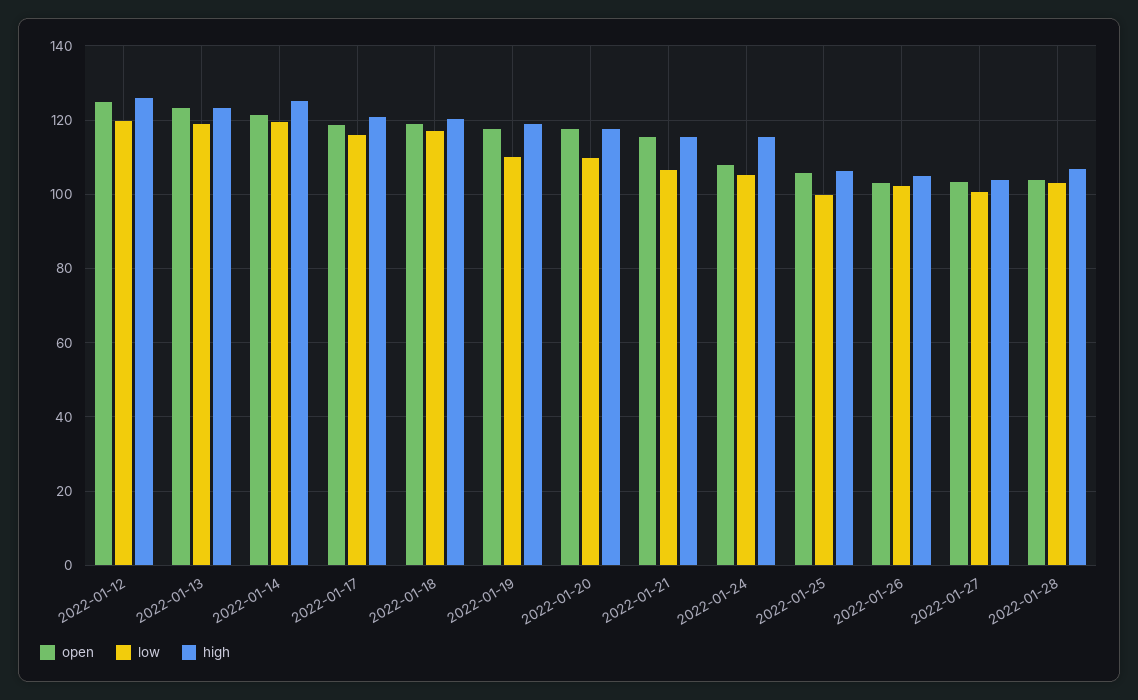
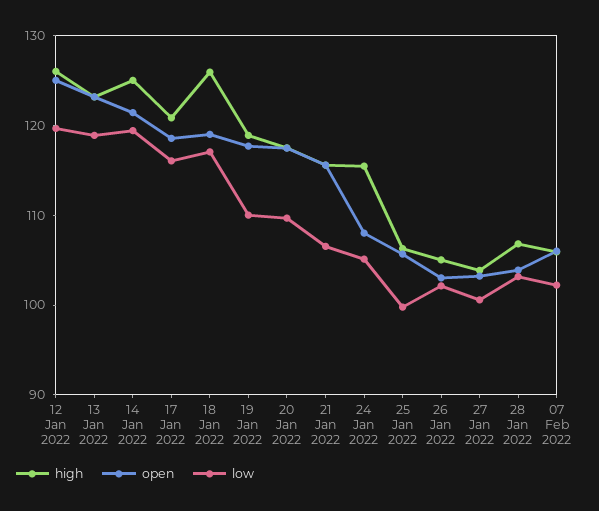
high, 2022-01-18: 120 -> 126
high, 07 Feb 2022: none -> 106
open, 07 Feb 2022: none -> 106
low, 07 Feb 2022: none -> 102

